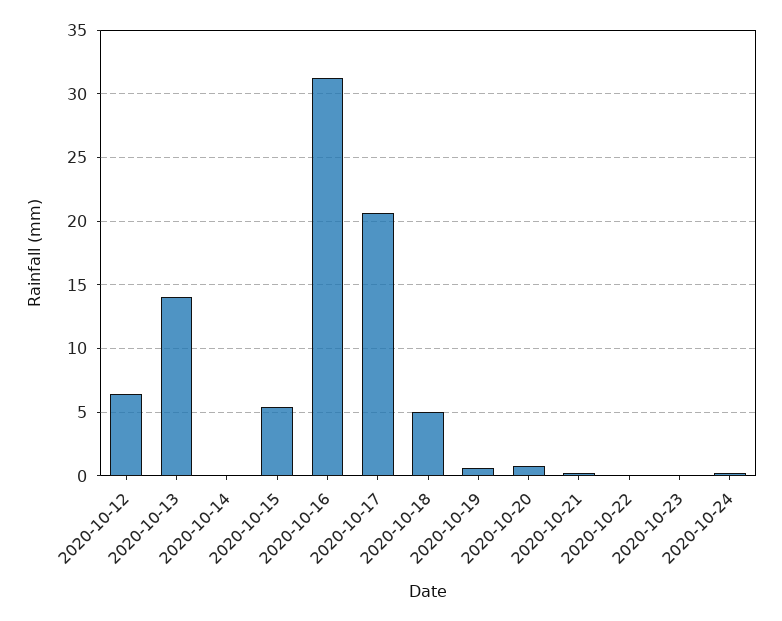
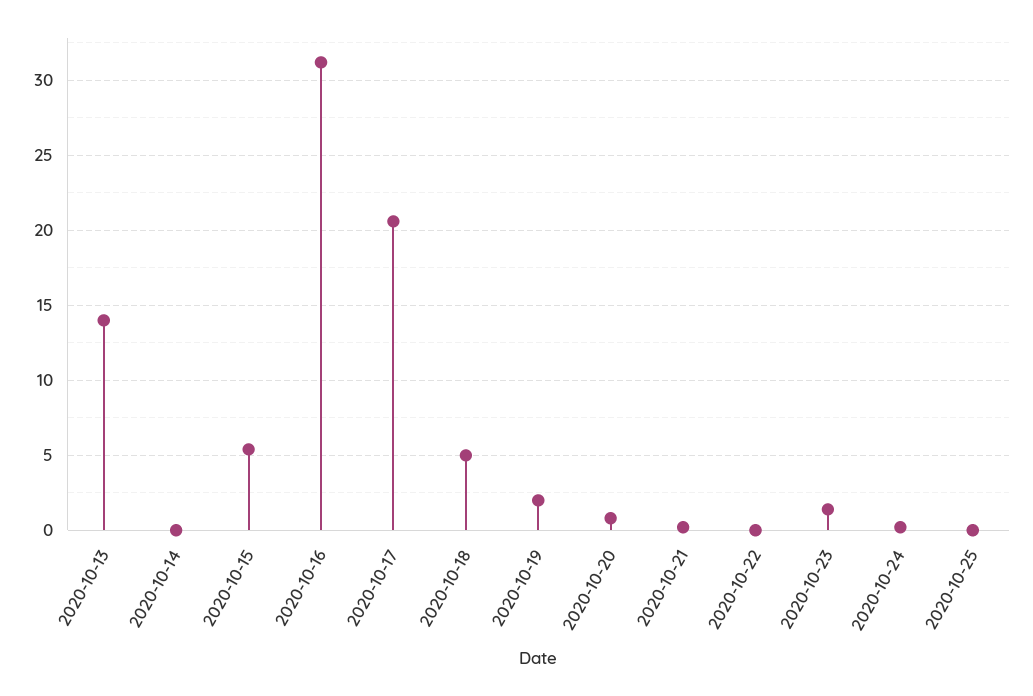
2020-10-12: 6.5 -> none
2020-10-19: 0.5 -> 2
2020-10-23: 0 -> 1.5
2020-10-25: none -> 0

